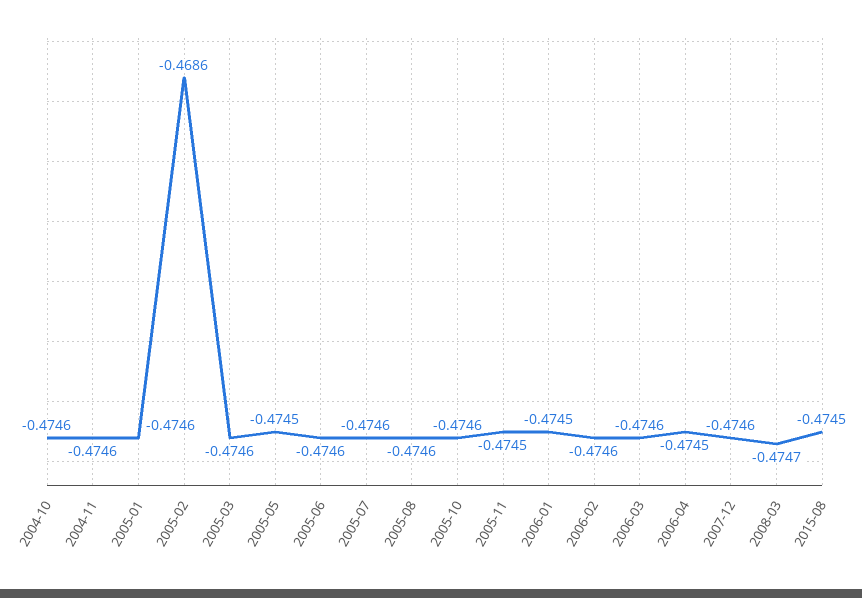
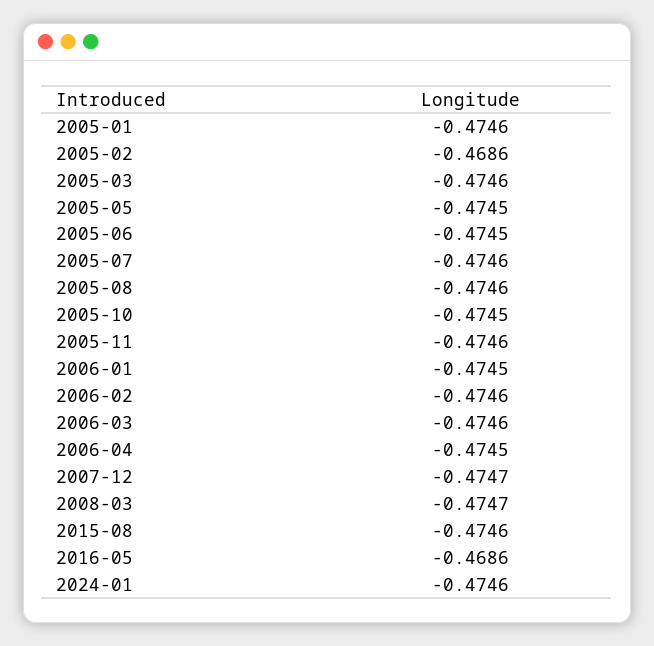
2004-10: -0.4746 -> none
2004-11: -0.4746 -> none
2005-06: -0.4746 -> -0.4745
2005-10: -0.4746 -> -0.4745
2005-11: -0.4745 -> -0.4746
2007-12: -0.4746 -> -0.4747
2015-08: -0.4745 -> -0.4746
2016-05: none -> -0.4686
2024-01: none -> -0.4746

